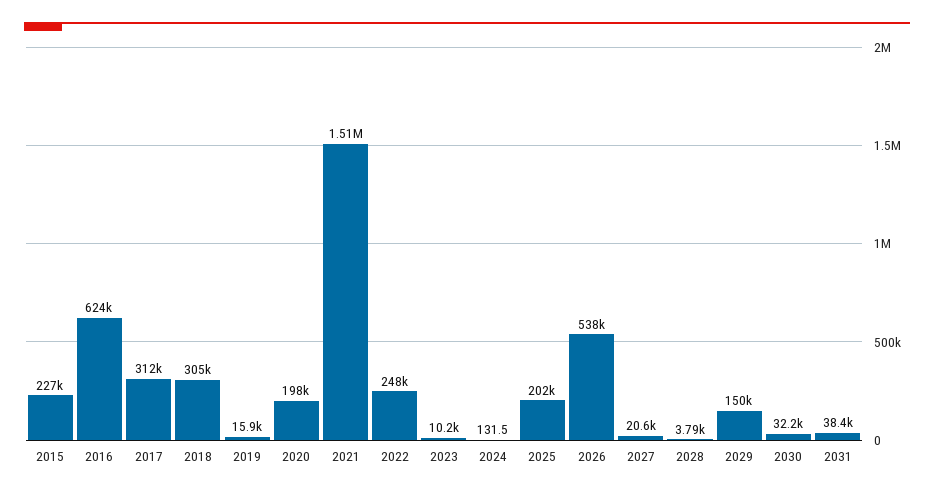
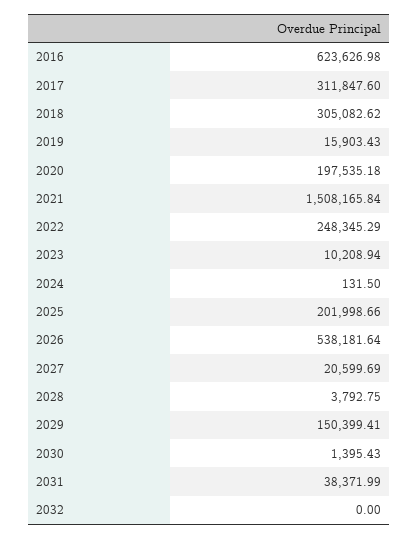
2015: 227000 -> none
2030: 32200 -> 1395.43
2032: none -> 0

